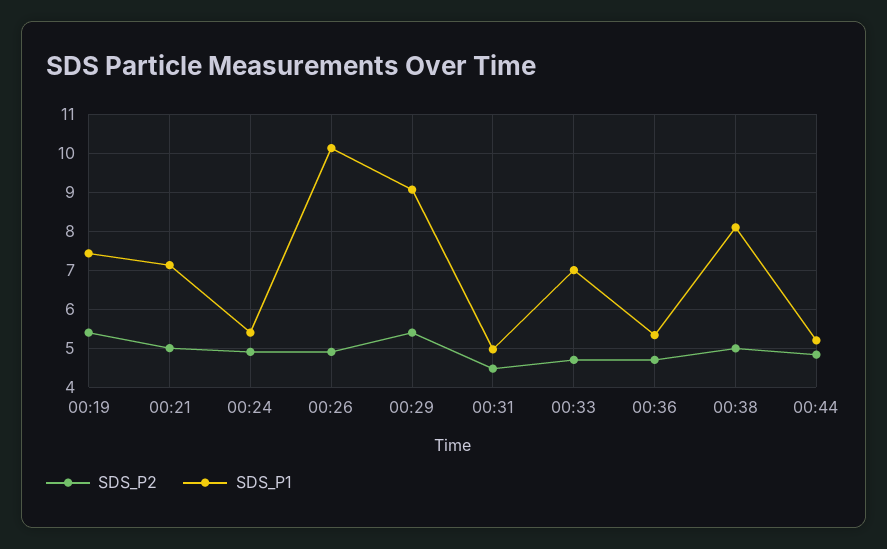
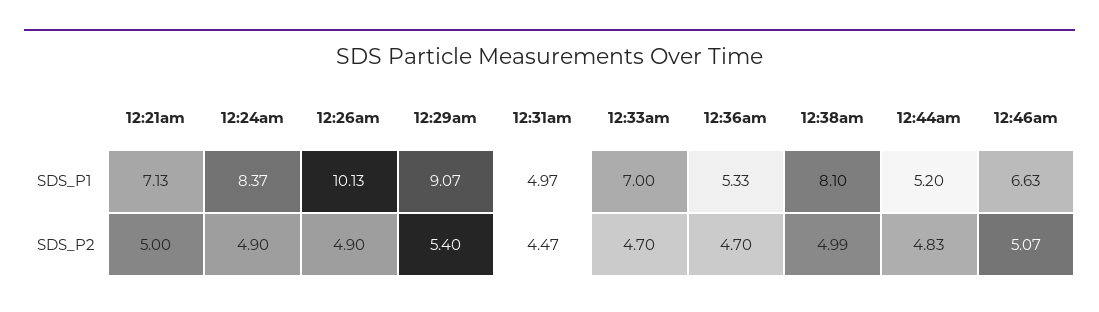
SDS_P2, 00:19: 5.4 -> none
SDS_P1, 00:19: 7.4 -> none
SDS_P1, 00:24: 5.4 -> 8.37
SDS_P1, 12:46am: none -> 6.63
SDS_P2, 12:46am: none -> 5.07

